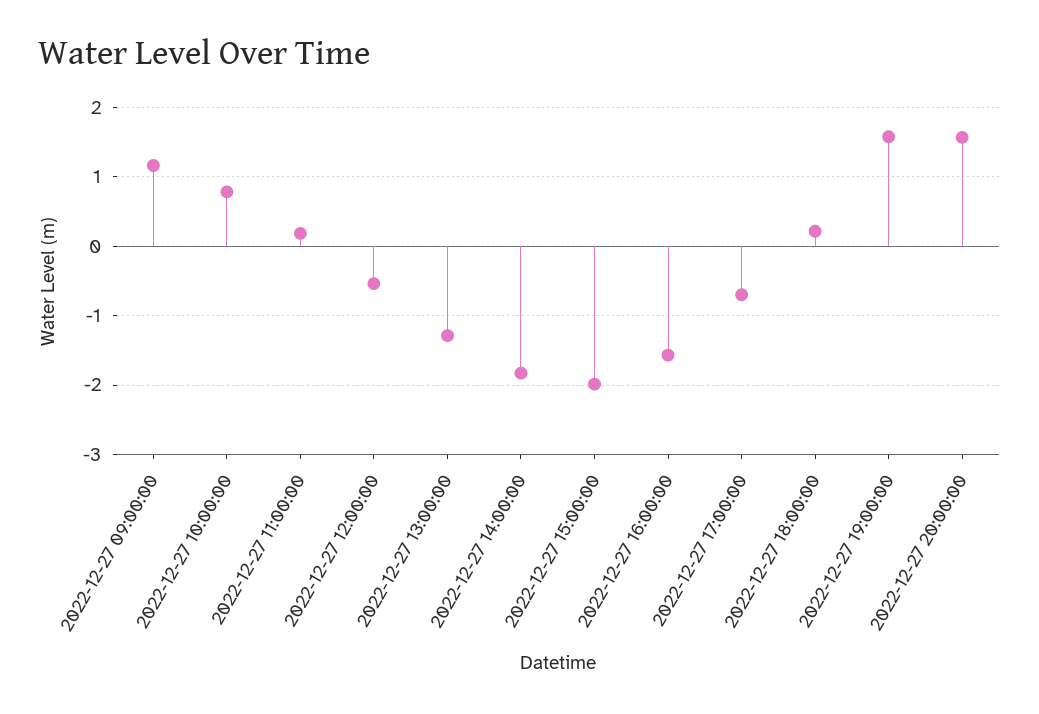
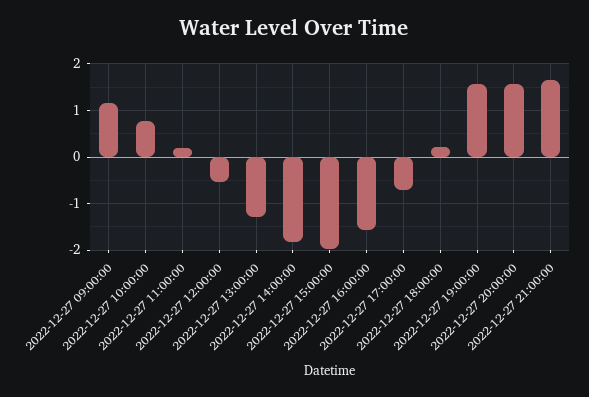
2022-12-27 21:00:00: none -> 1.6

